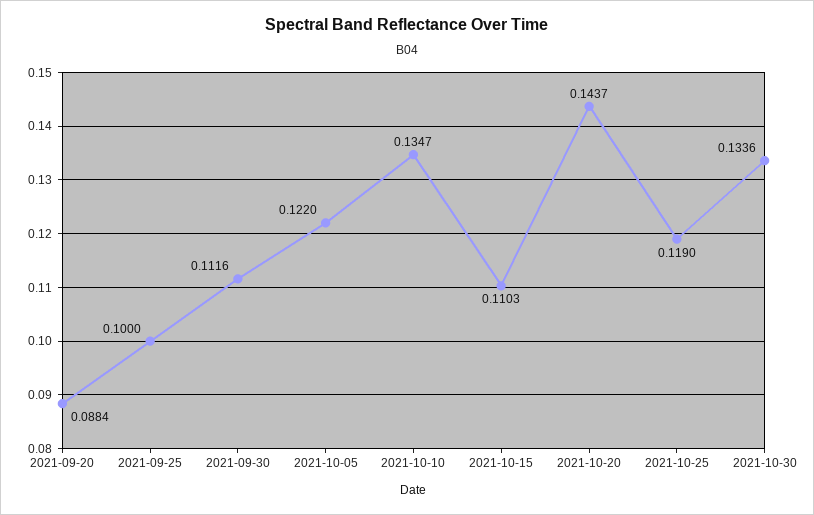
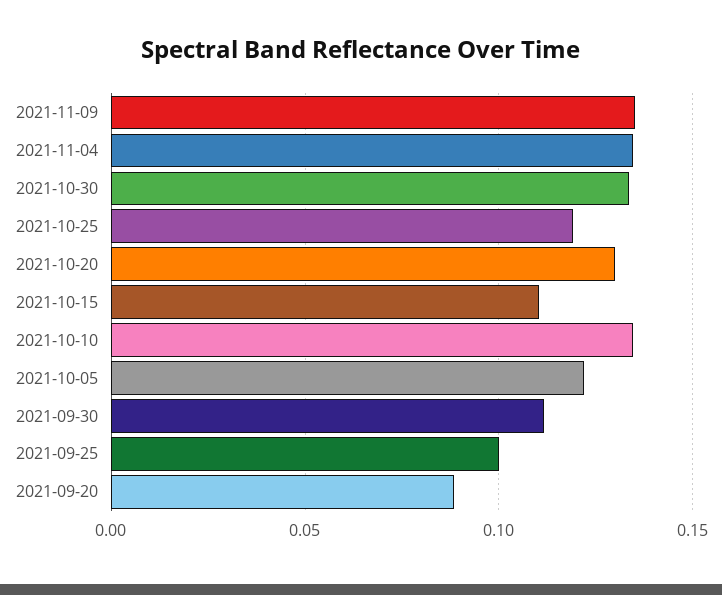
2021-10-20: 0.1437 -> 0.13
2021-11-09: none -> 0.135
2021-11-04: none -> 0.135

